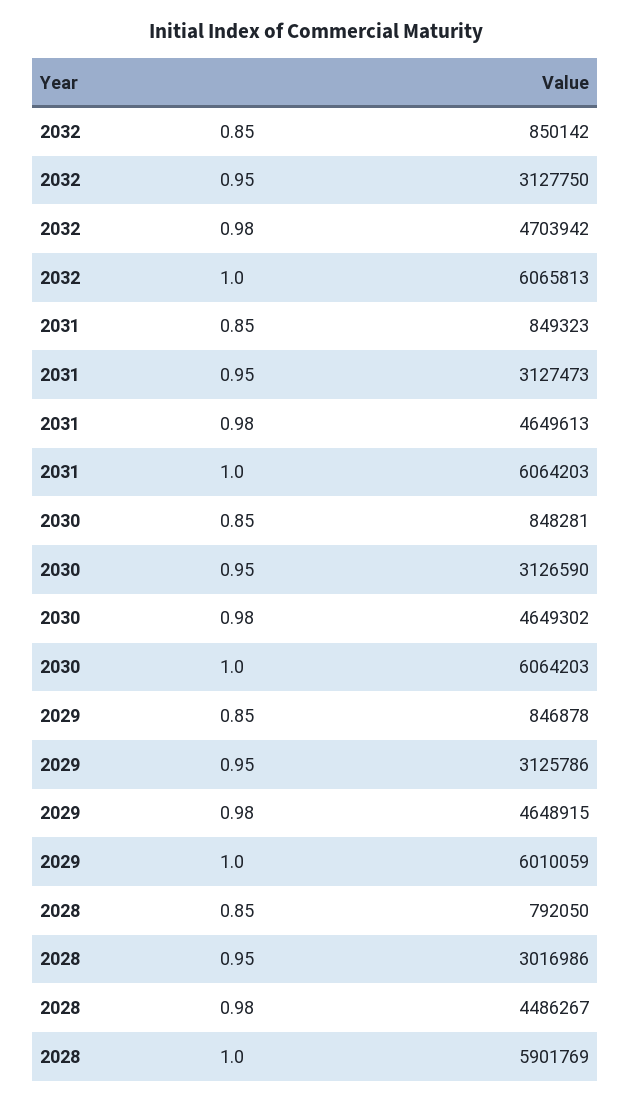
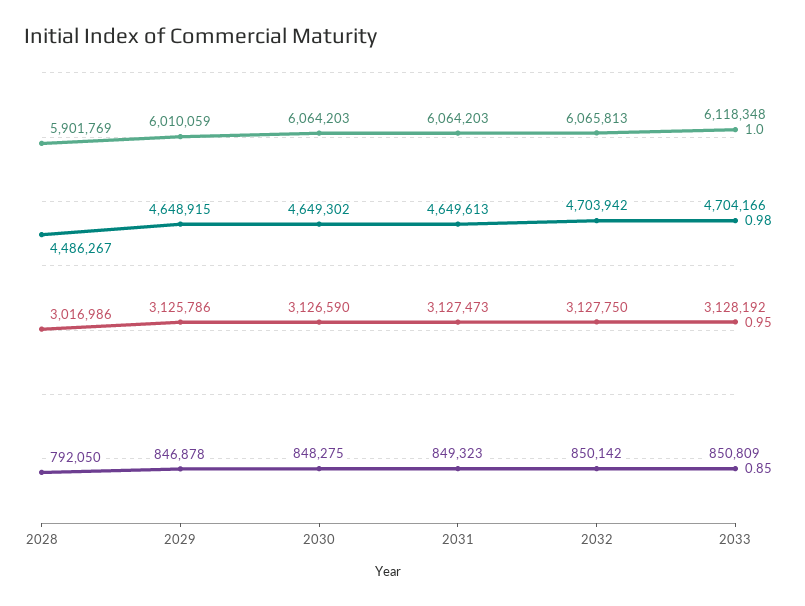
0.85, 2030: 848281 -> 848275
1.0, 2033: none -> 6118348
0.98, 2033: none -> 4704166
0.95, 2033: none -> 3128192
0.85, 2033: none -> 850809

